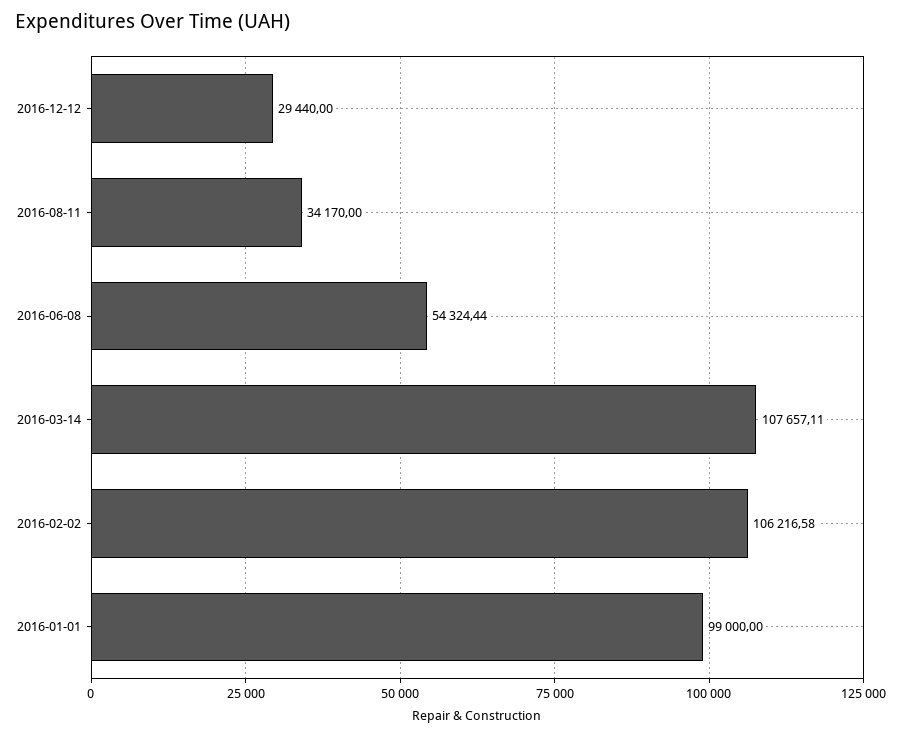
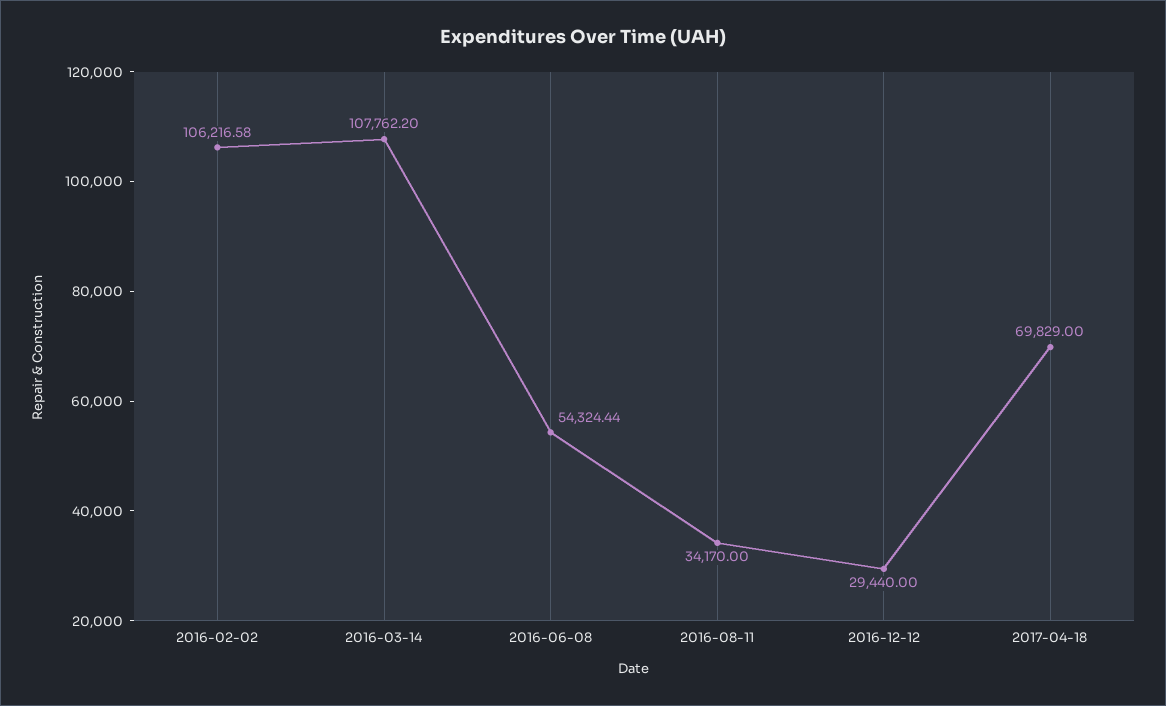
2016-03-14: 107657.11 -> 107762.2
2016-01-01: 99000 -> none
2017-04-18: none -> 69829

